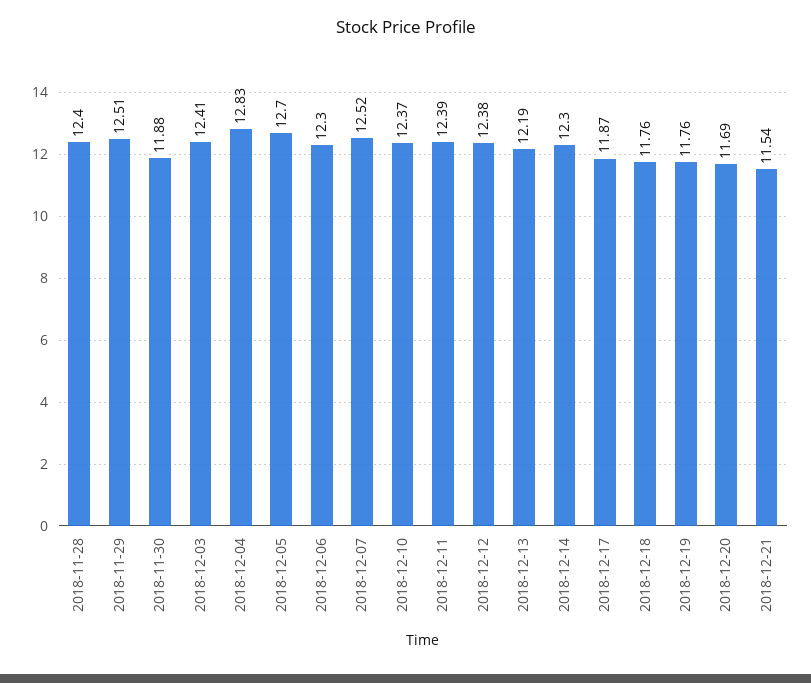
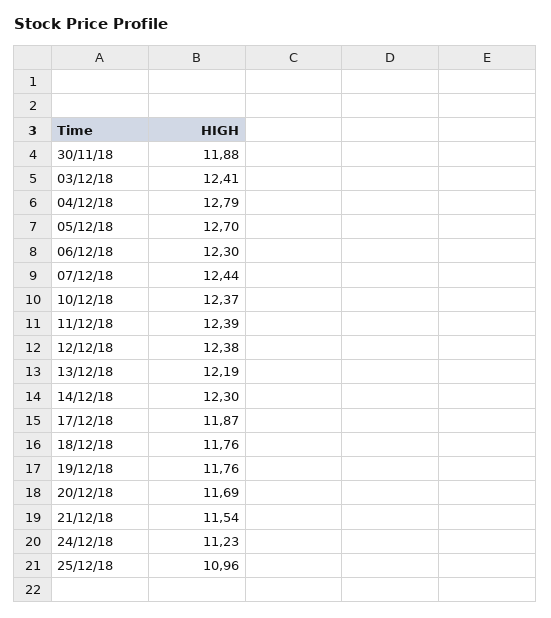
2018-11-28: 12.4 -> none
2018-11-29: 12.51 -> none
2018-12-04: 12.83 -> 12.79
2018-12-07: 12.52 -> 12.44
24/12/18: none -> 11.23
25/12/18: none -> 10.96

